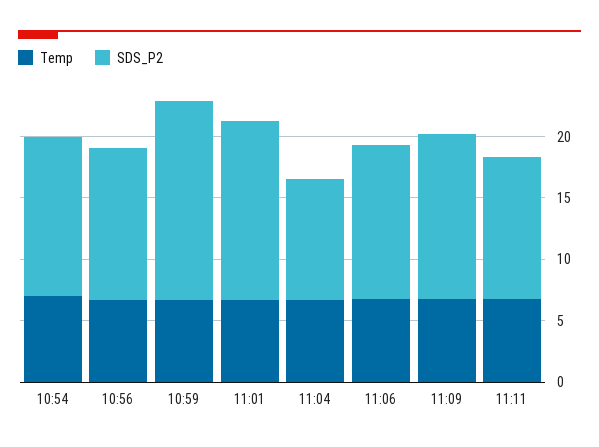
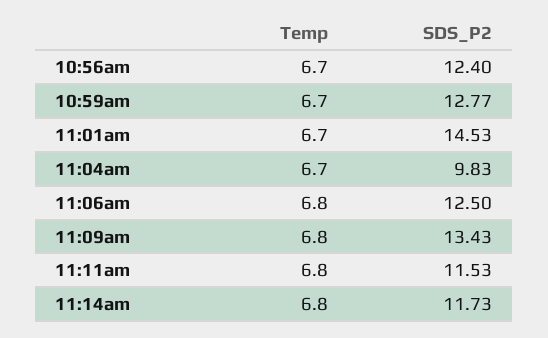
Temp, 10:54: 7 -> none
SDS_P2, 10:54: 13 -> none
SDS_P2, 10:59: 16 -> 12.77
Temp, 11:14am: none -> 6.8
SDS_P2, 11:14am: none -> 11.73

